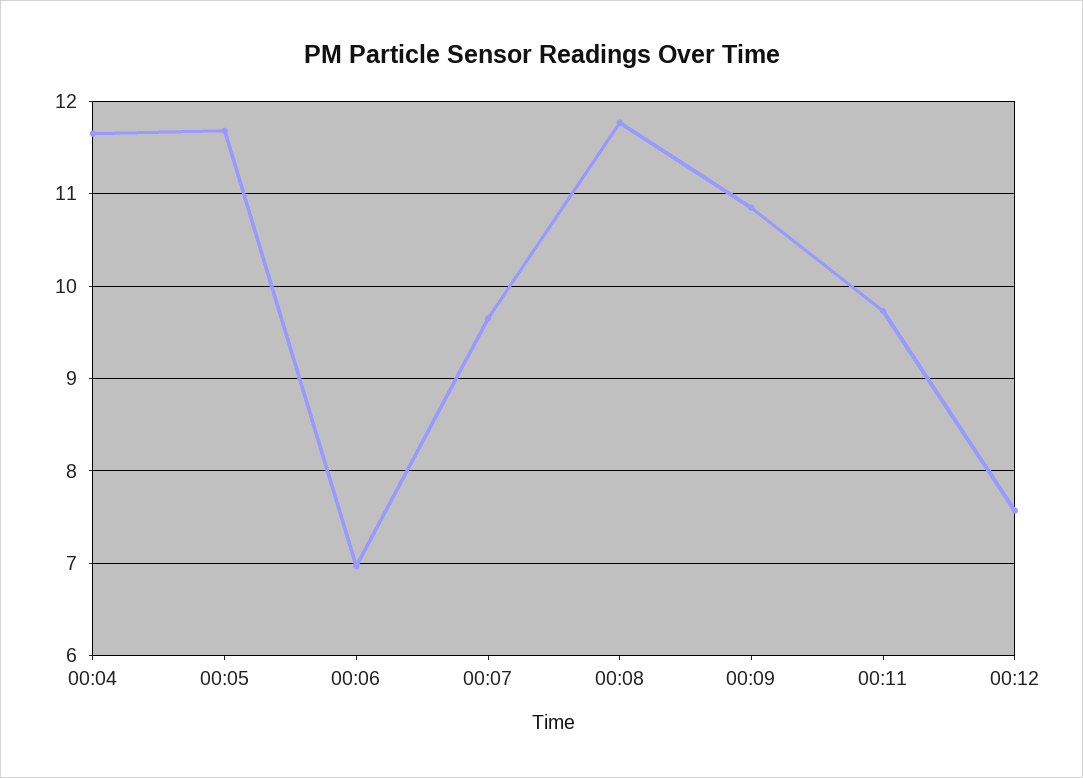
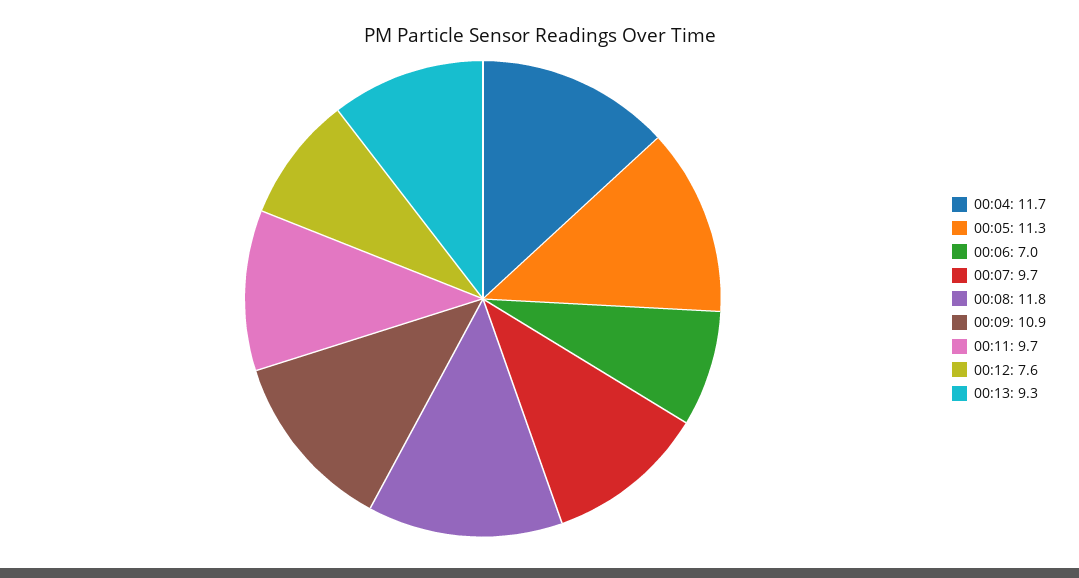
00:05: 11.7 -> 11.3
00:13: none -> 9.3

